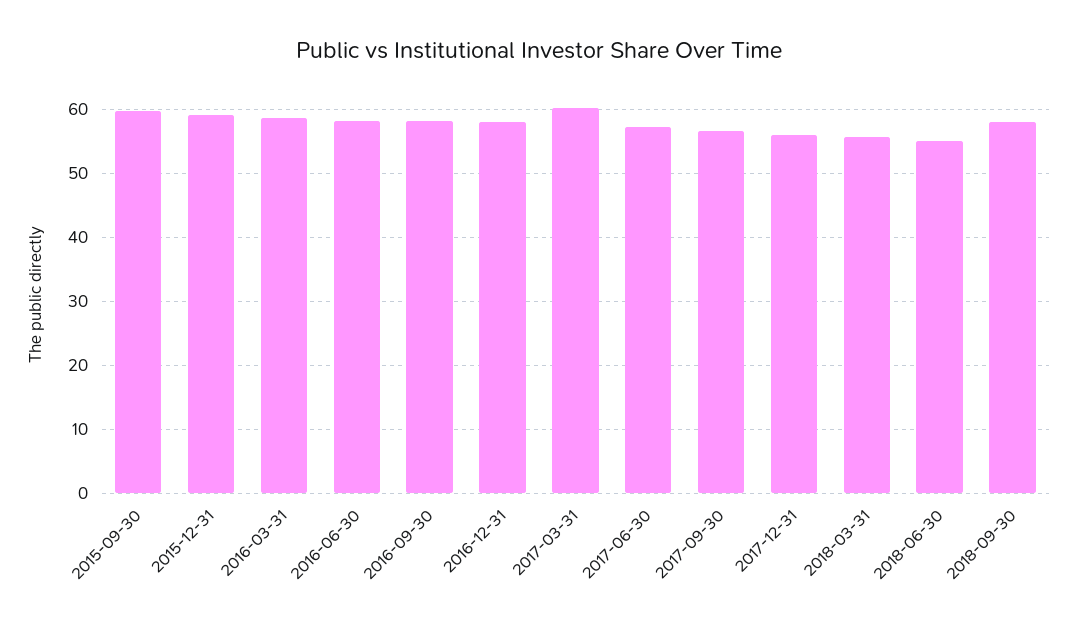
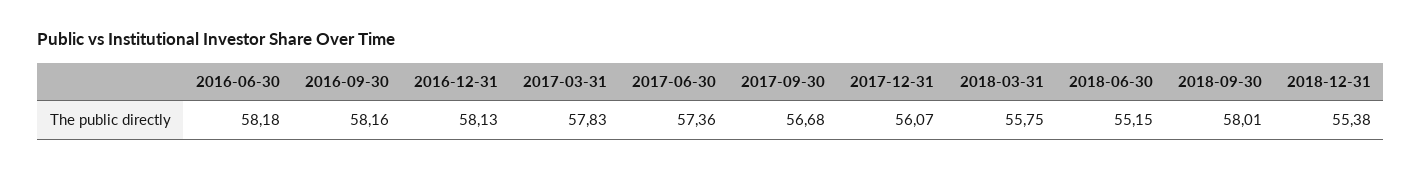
2015-09-30: 60 -> none
2015-12-31: 59 -> none
2016-03-31: 59 -> none
2017-03-31: 60 -> 57.83
2018-12-31: none -> 55.38

